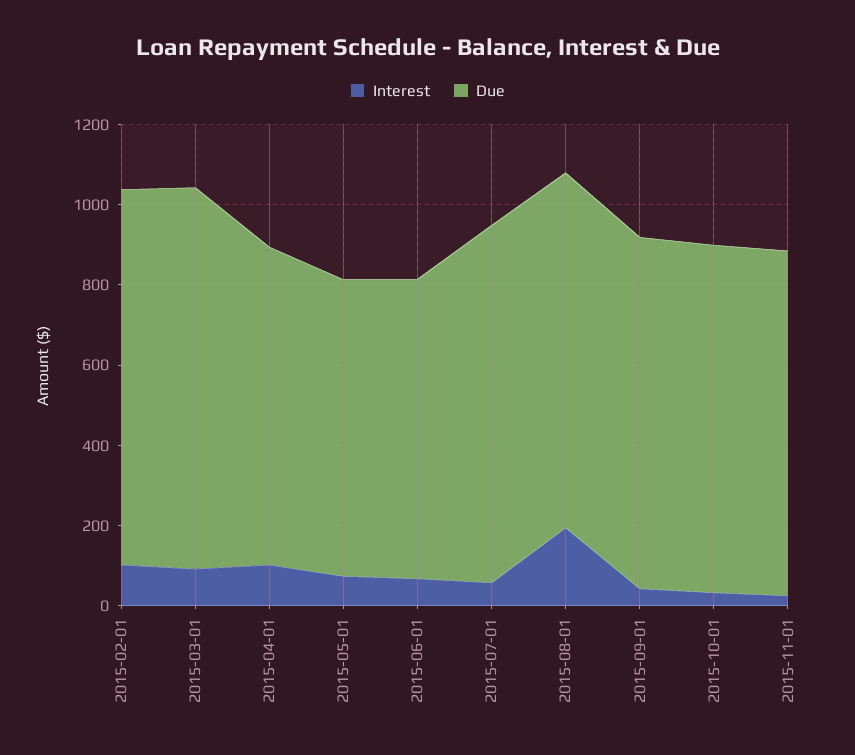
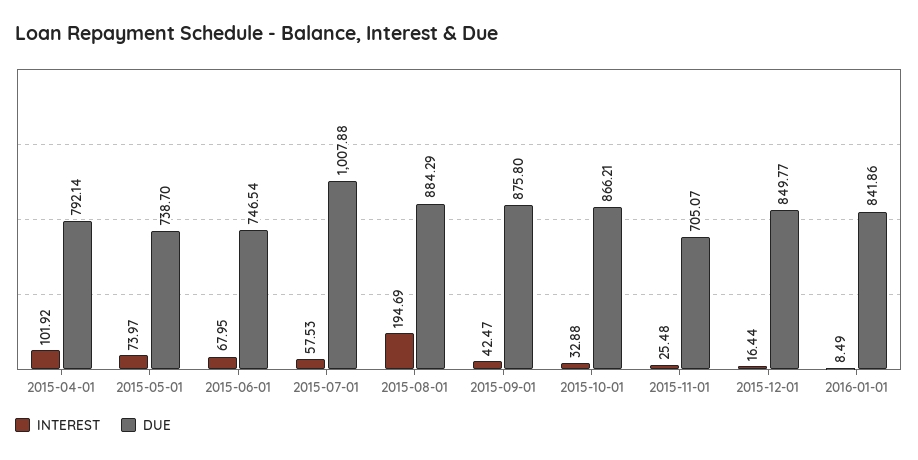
Interest, 2015-02-01: 100 -> none
Due, 2015-02-01: 950 -> none
Interest, 2015-03-01: 100 -> none
Due, 2015-03-01: 950 -> none
Due, 2015-07-01: 900 -> 1007.88
Due, 2015-11-01: 850 -> 705.07
Interest, 2015-12-01: none -> 16.44
Due, 2015-12-01: none -> 849.77
Interest, 2016-01-01: none -> 8.49
Due, 2016-01-01: none -> 841.86

